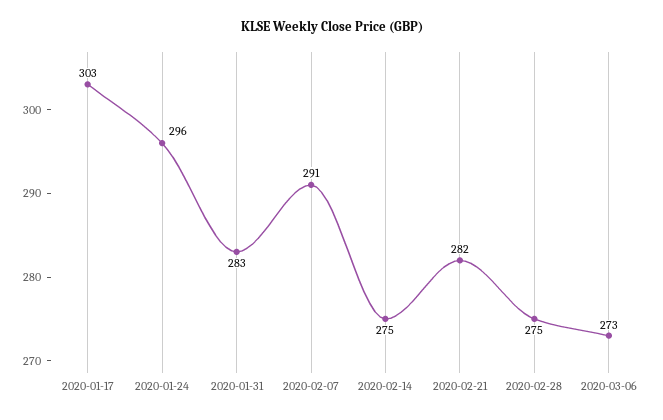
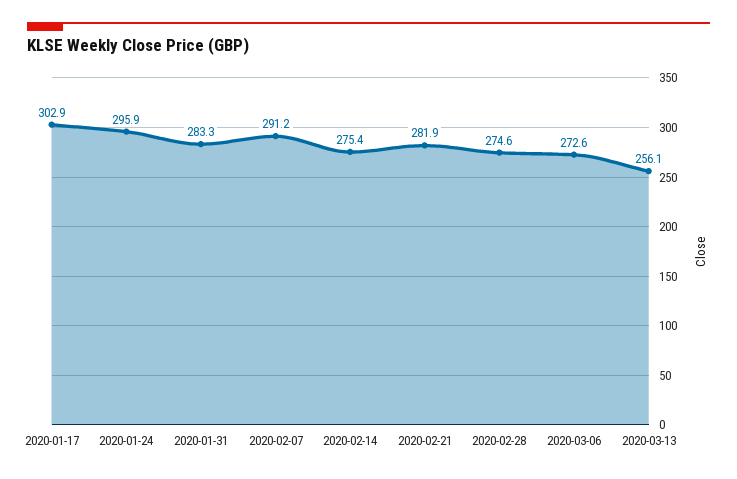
2020-03-13: none -> 256.1

